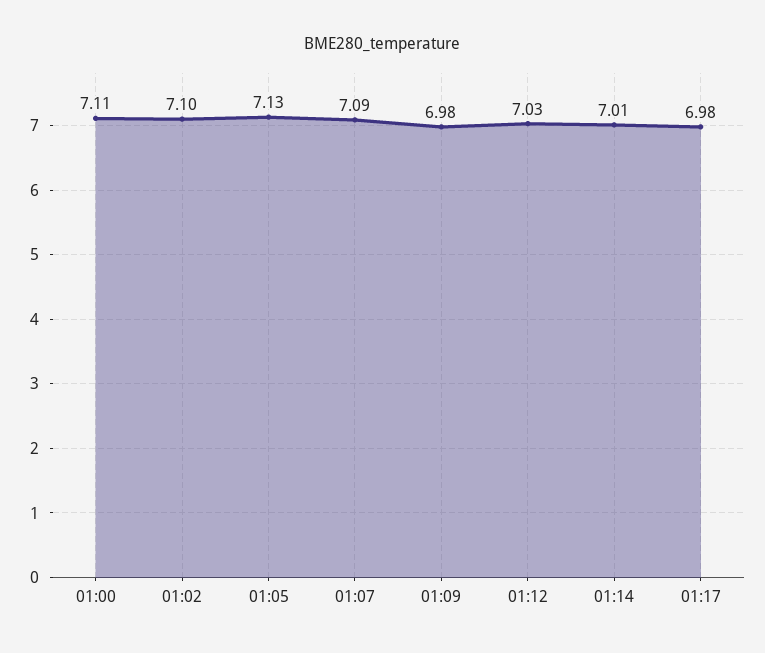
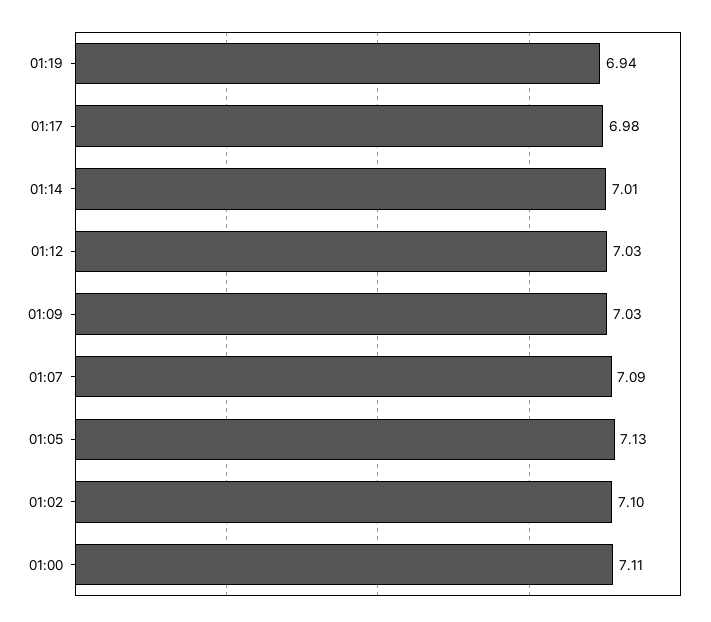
01:09: 6.98 -> 7.03
01:19: none -> 6.94

